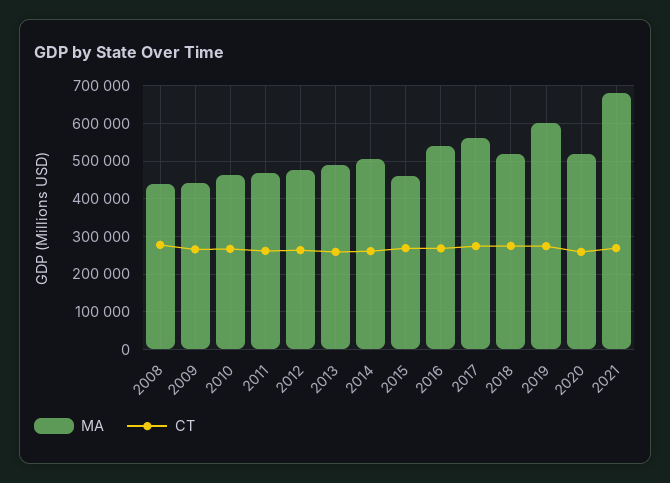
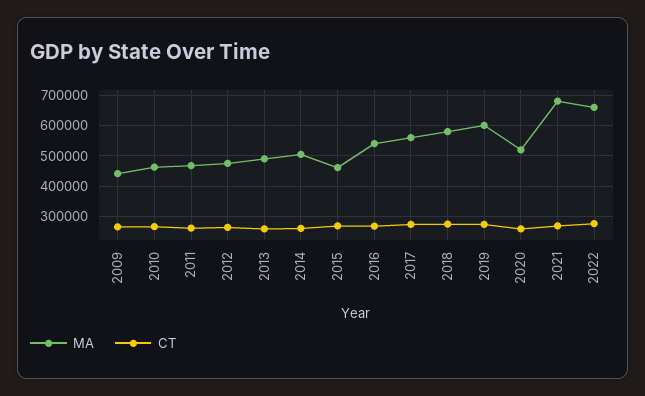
MA, 2008: 440000 -> none
CT, 2008: 280000 -> none
MA, 2018: 520000 -> 580000
MA, 2022: none -> 660000
CT, 2022: none -> 280000

